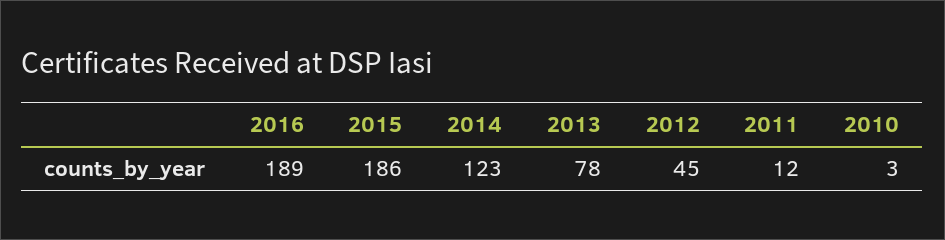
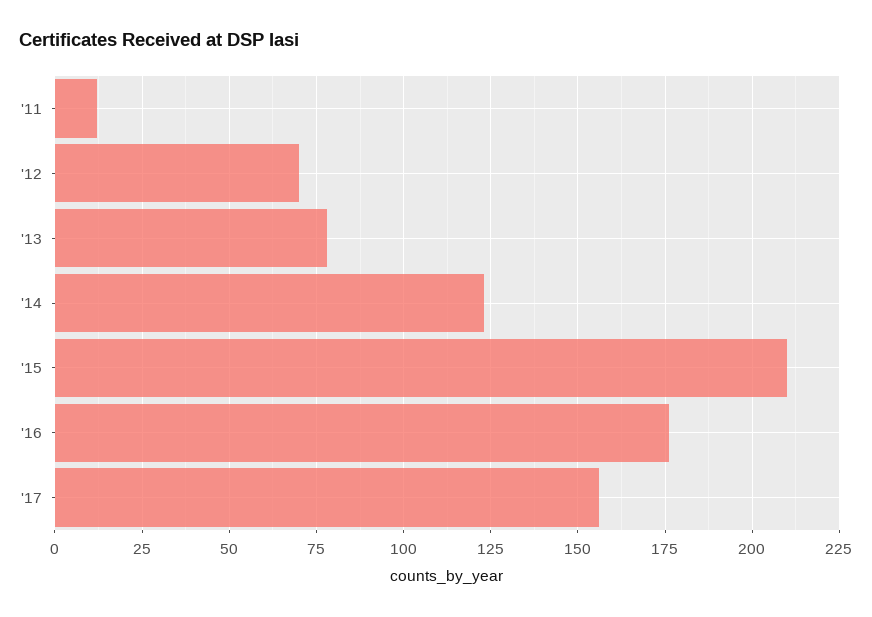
2016: 189 -> 175
2015: 186 -> 210
2012: 45 -> 70
2010: 3 -> none
'17: none -> 155

